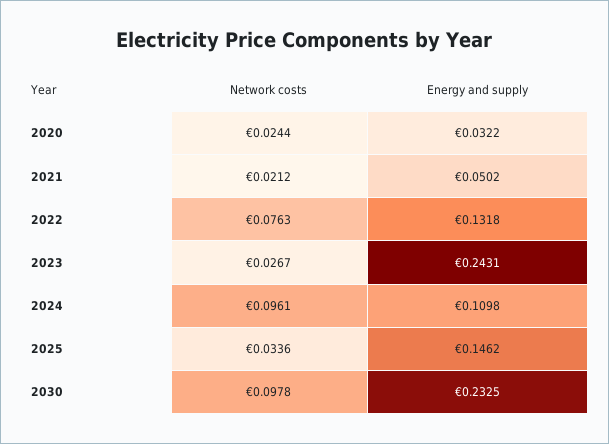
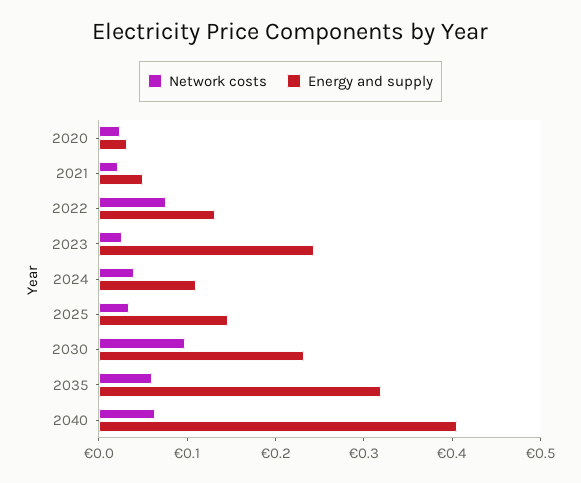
Network costs, 2024: 0.0961 -> 0.04
Network costs, 2035: none -> 0.06
Energy and supply, 2035: none -> 0.32
Network costs, 2040: none -> 0.06
Energy and supply, 2040: none -> 0.4

